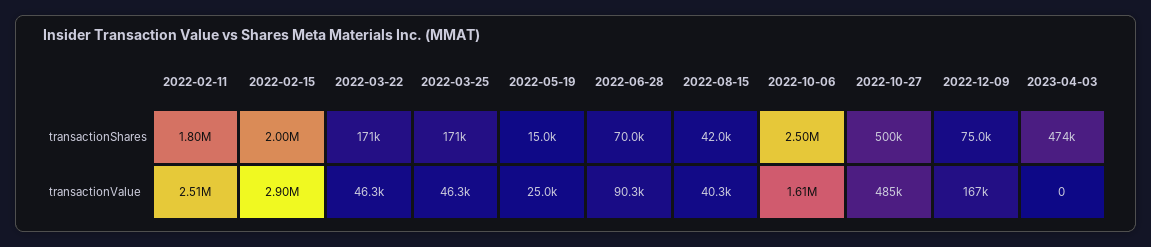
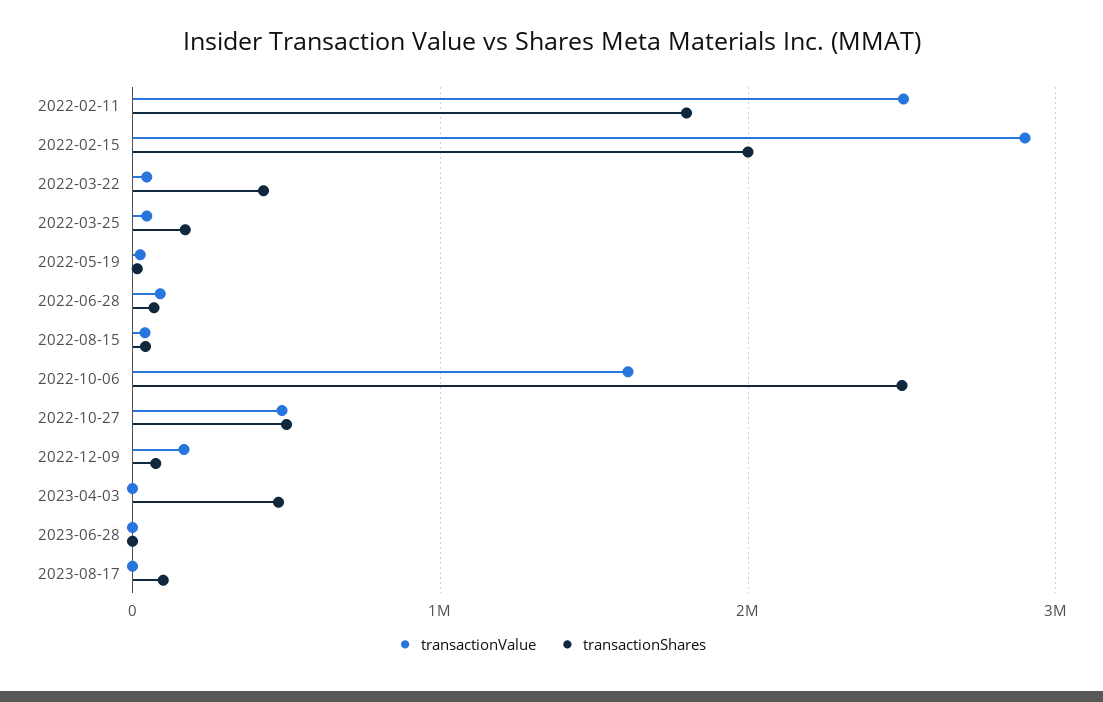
transactionShares, 2022-03-22: 171000 -> 400000
transactionValue, 2023-06-28: none -> 0
transactionShares, 2023-06-28: none -> 0
transactionValue, 2023-08-17: none -> 0
transactionShares, 2023-08-17: none -> 100000

